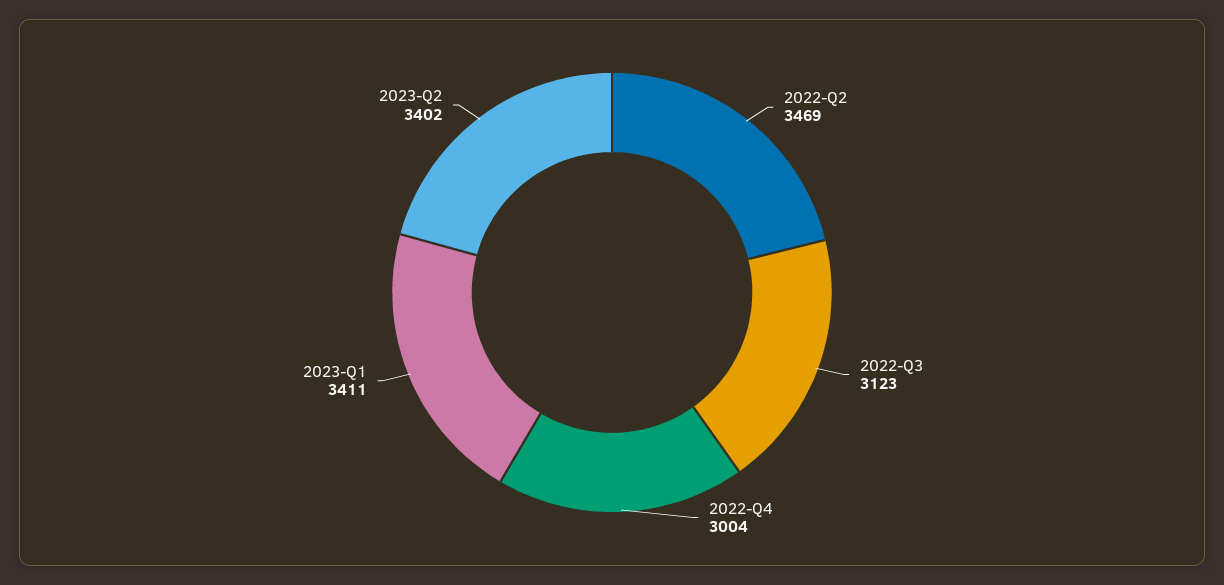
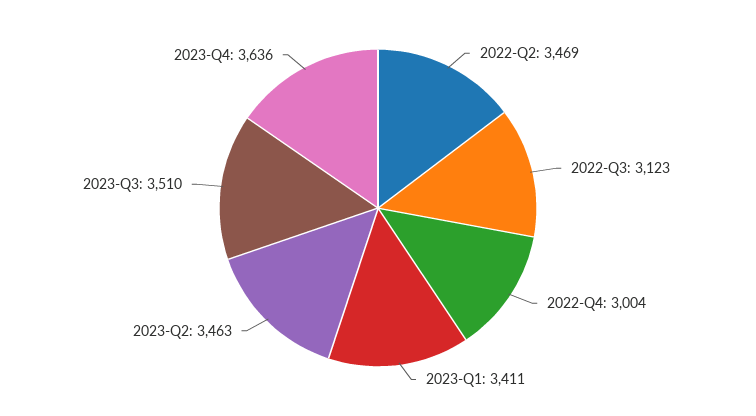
2023-Q2: 3402 -> 3463
2023-Q3: none -> 3510
2023-Q4: none -> 3636

